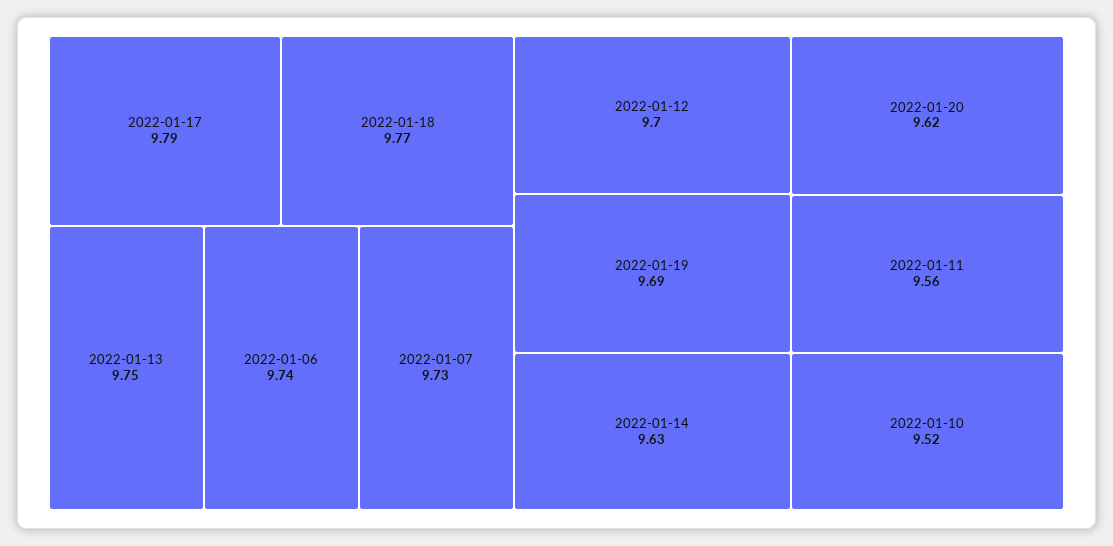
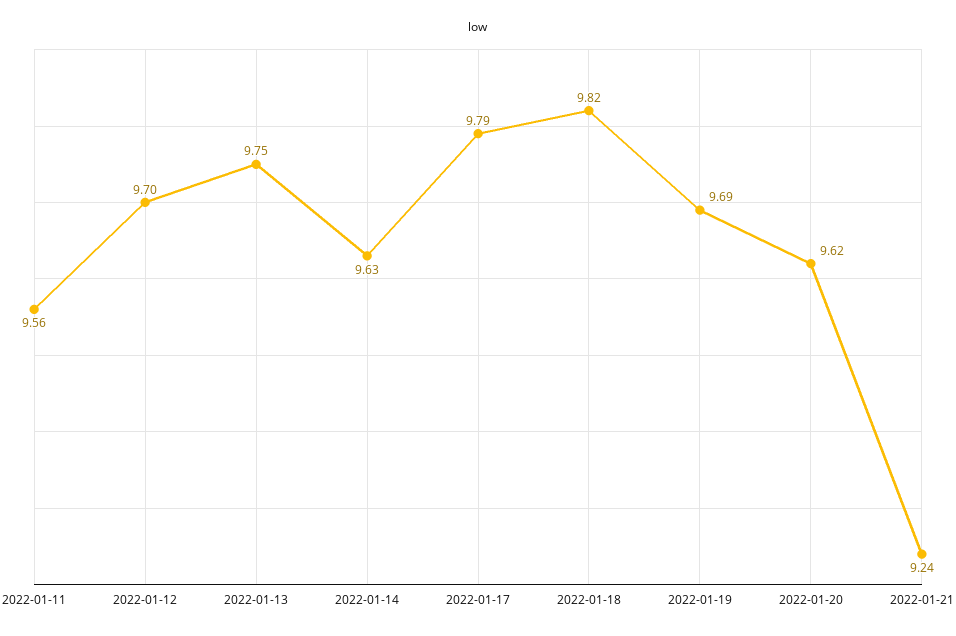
2022-01-18: 9.77 -> 9.82
2022-01-06: 9.74 -> none
2022-01-07: 9.73 -> none
2022-01-10: 9.52 -> none
2022-01-21: none -> 9.24

